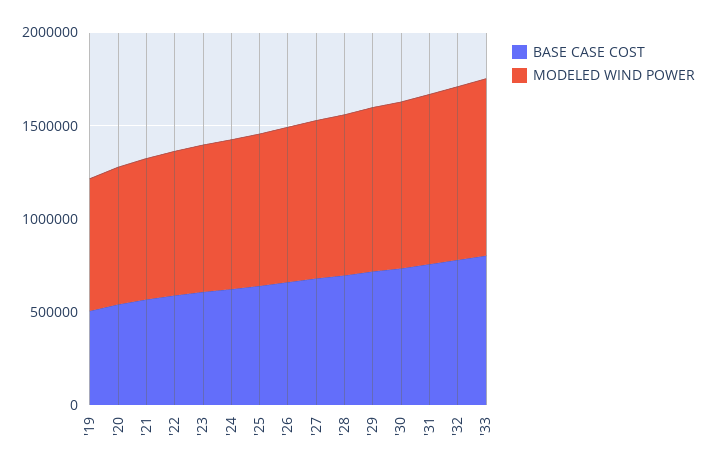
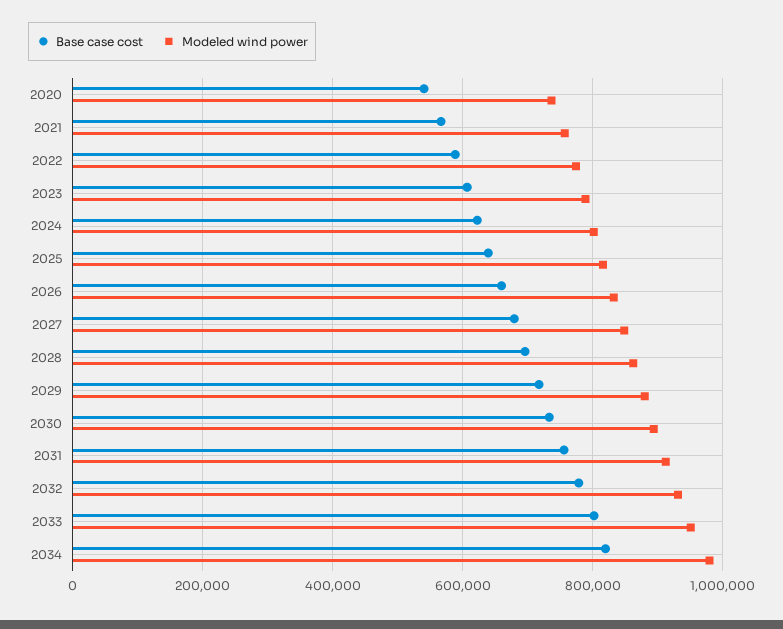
BASE CASE COST, '19: 500000 -> none
MODELED WIND POWER, '19: 700000 -> none
BASE CASE COST, 2034: none -> 820000
MODELED WIND POWER, 2034: none -> 980000

